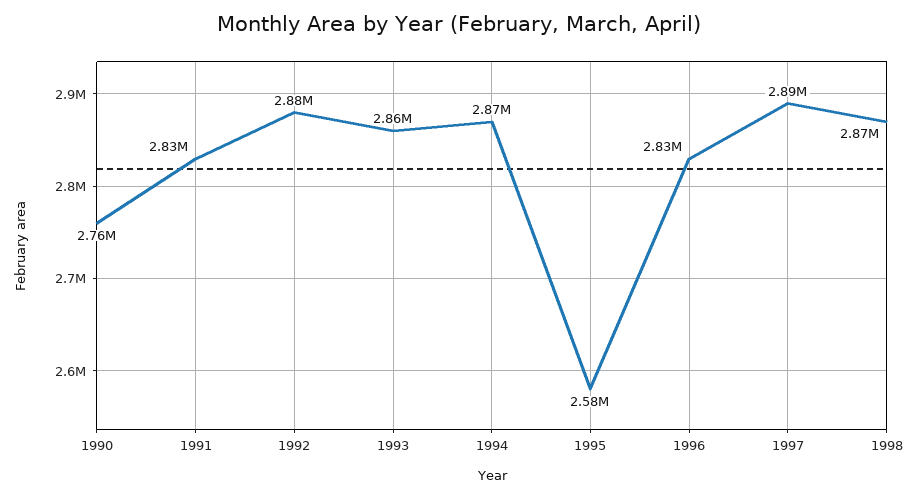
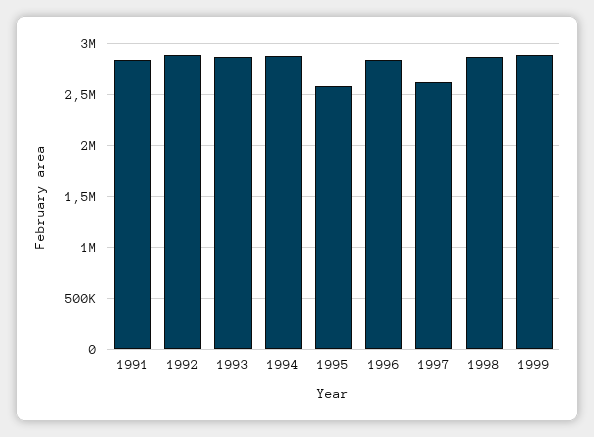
1990: 2760000 -> none
1997: 2890000 -> 2600000
1999: none -> 2900000

